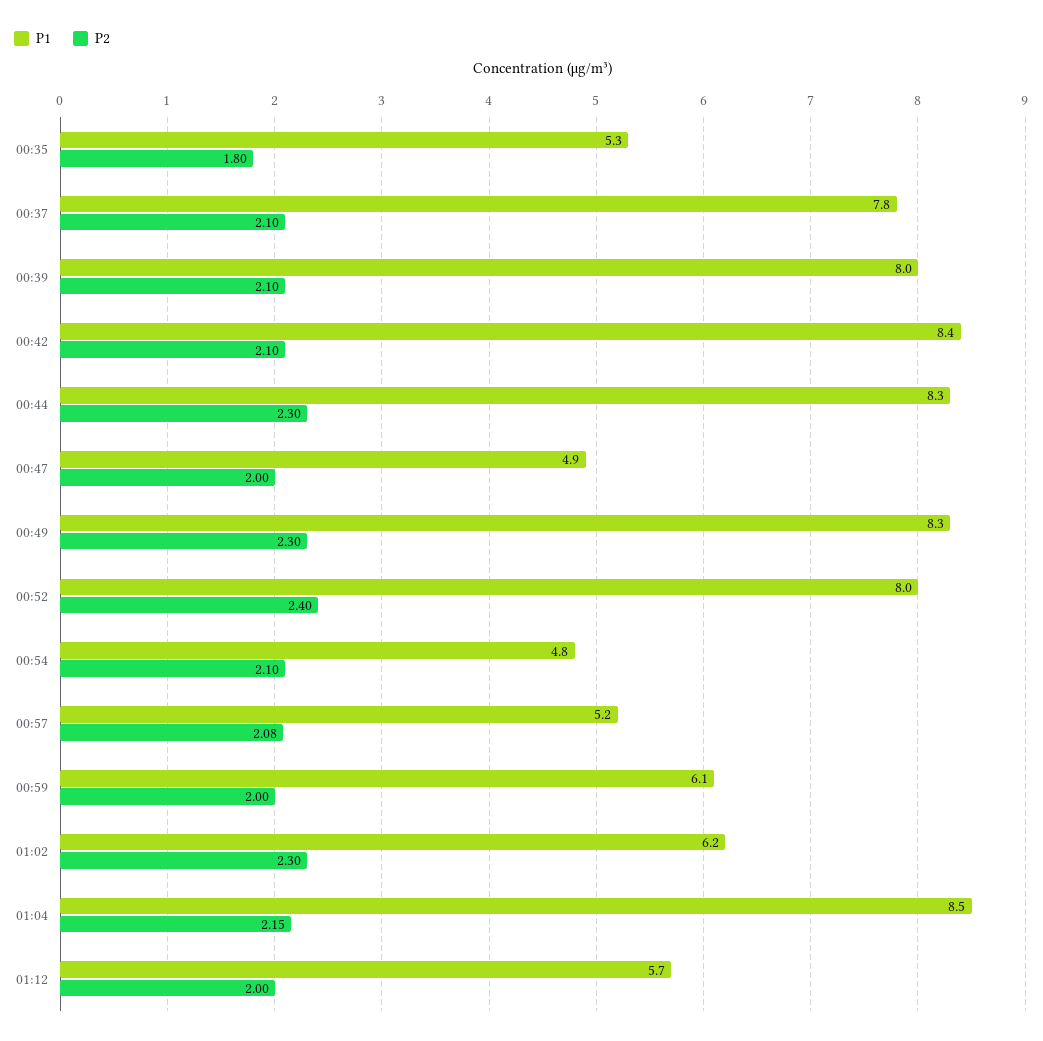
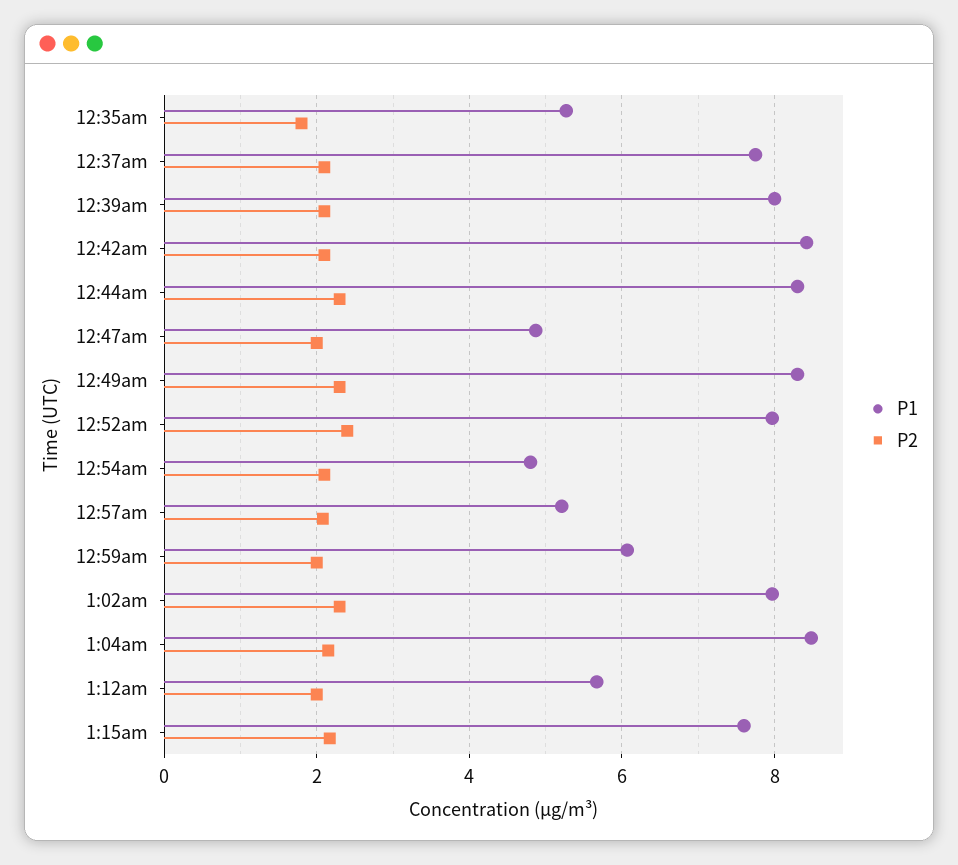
P1, 01:02: 6.2 -> 8
P1, 1:15am: none -> 7.6
P2, 1:15am: none -> 2.2

